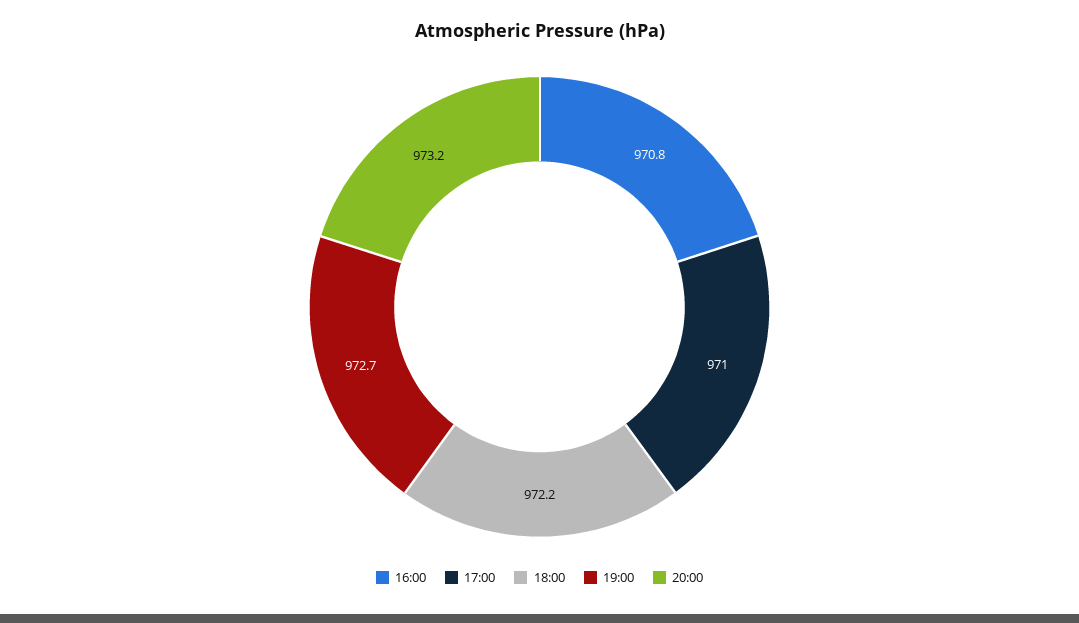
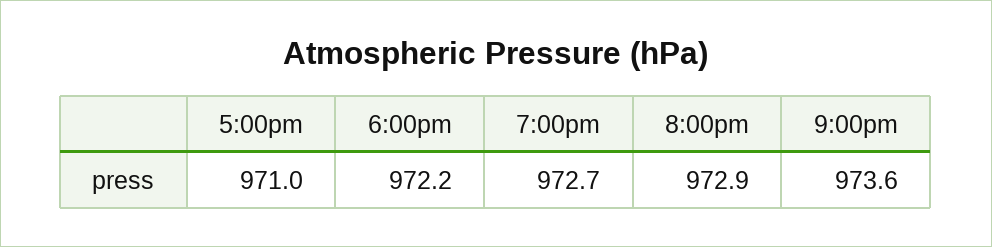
16:00: 970.8 -> none
20:00: 973.2 -> 972.9
9:00pm: none -> 973.6

